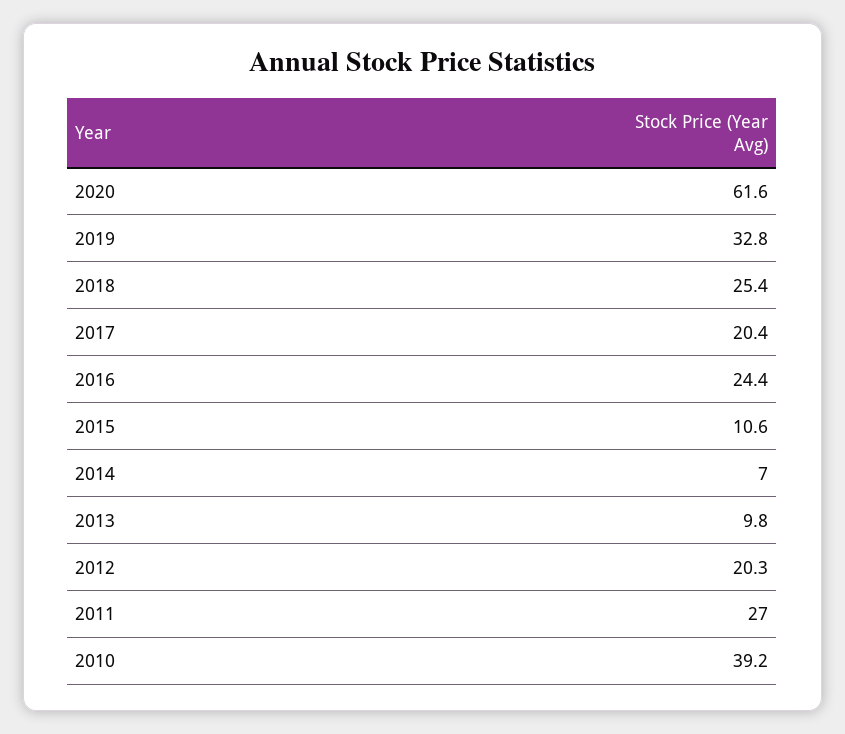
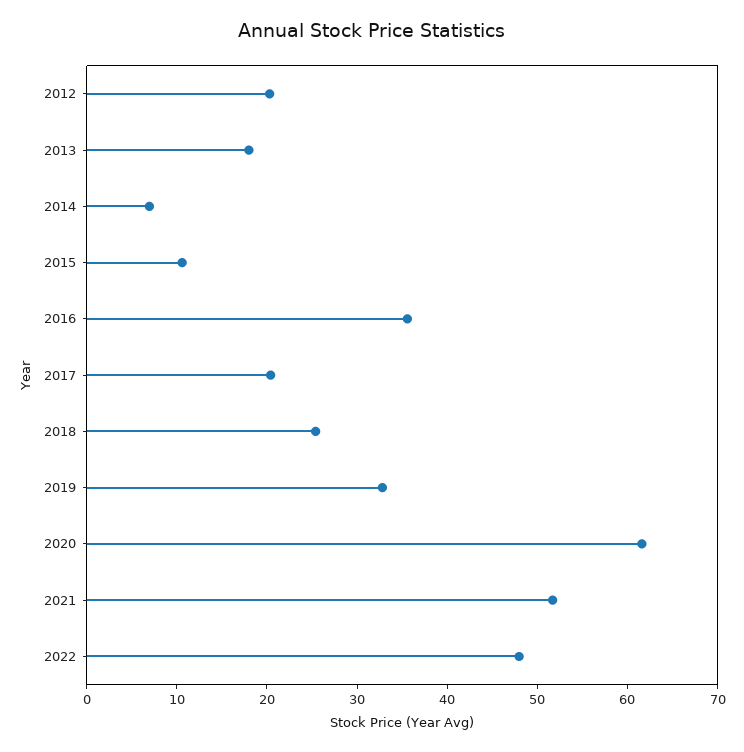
2016: 24.4 -> 36
2013: 9.8 -> 18
2011: 27 -> none
2010: 39.2 -> none
2021: none -> 52
2022: none -> 48

